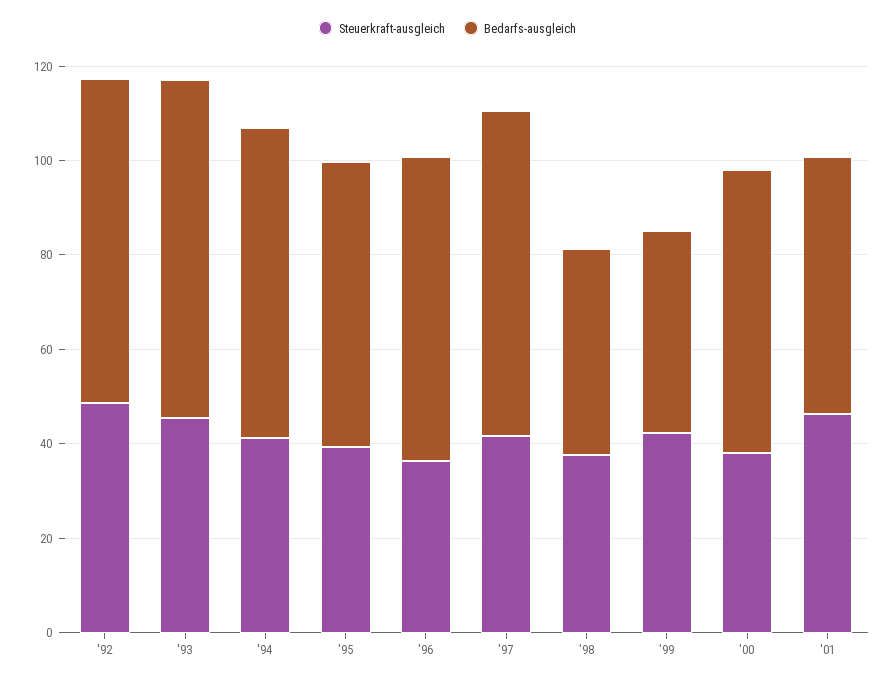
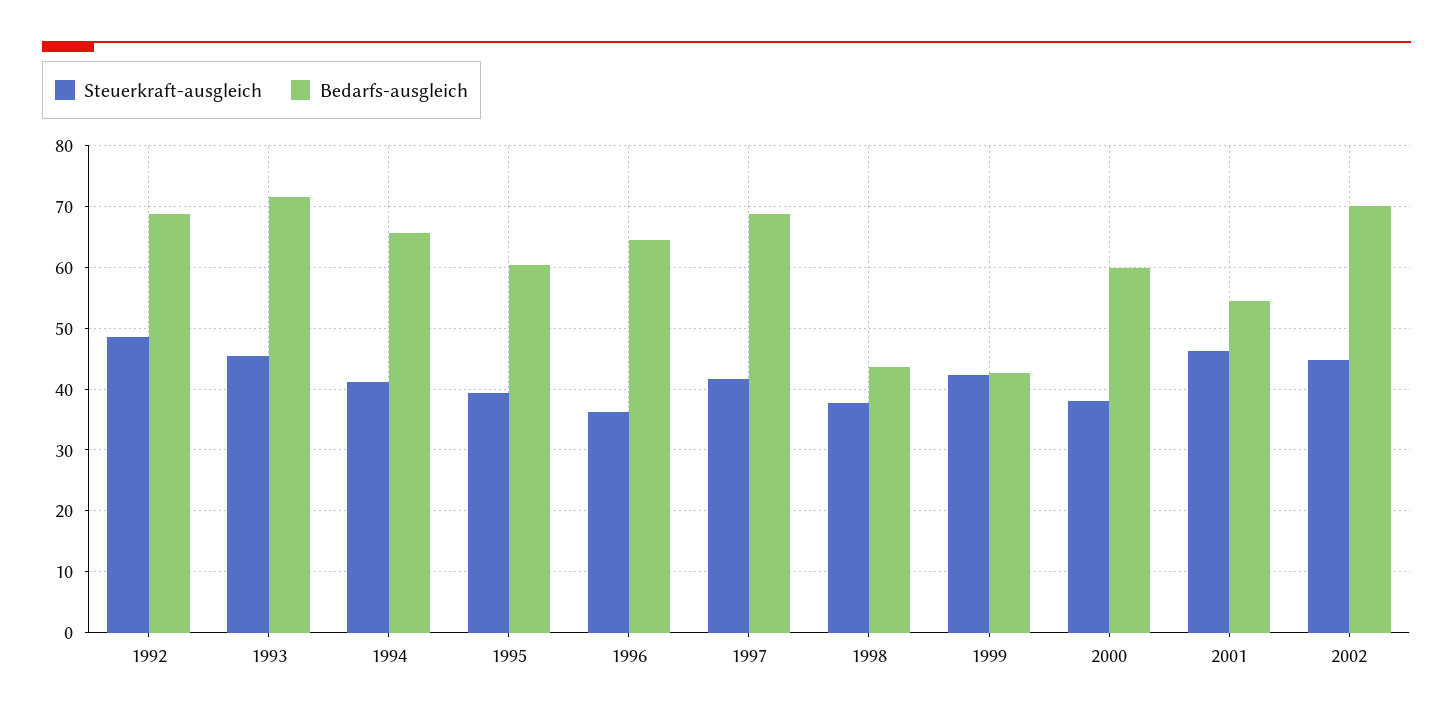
Steuerkraft-ausgleich, 2002: none -> 45
Bedarfs-ausgleich, 2002: none -> 70

